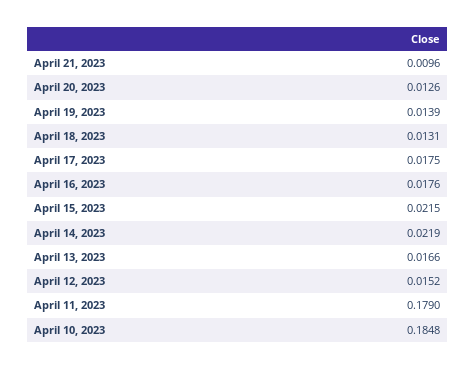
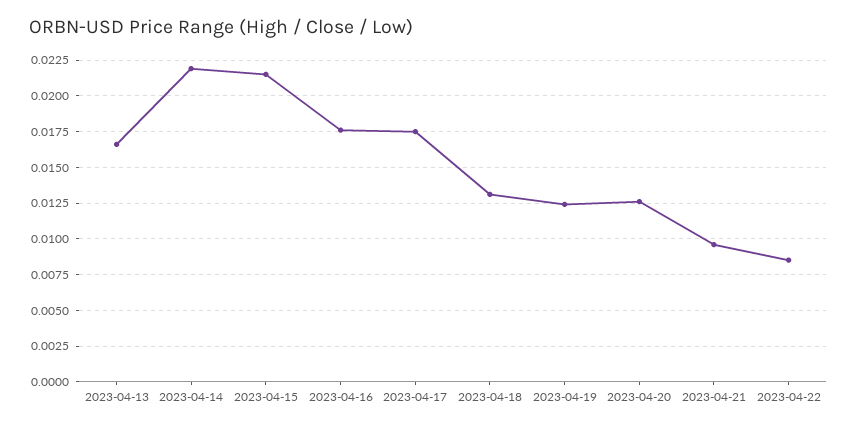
April 19, 2023: 0.0139 -> 0.0125
April 12, 2023: 0.0152 -> none
April 11, 2023: 0.179 -> none
April 10, 2023: 0.1848 -> none
2023-04-22: none -> 0.0085

